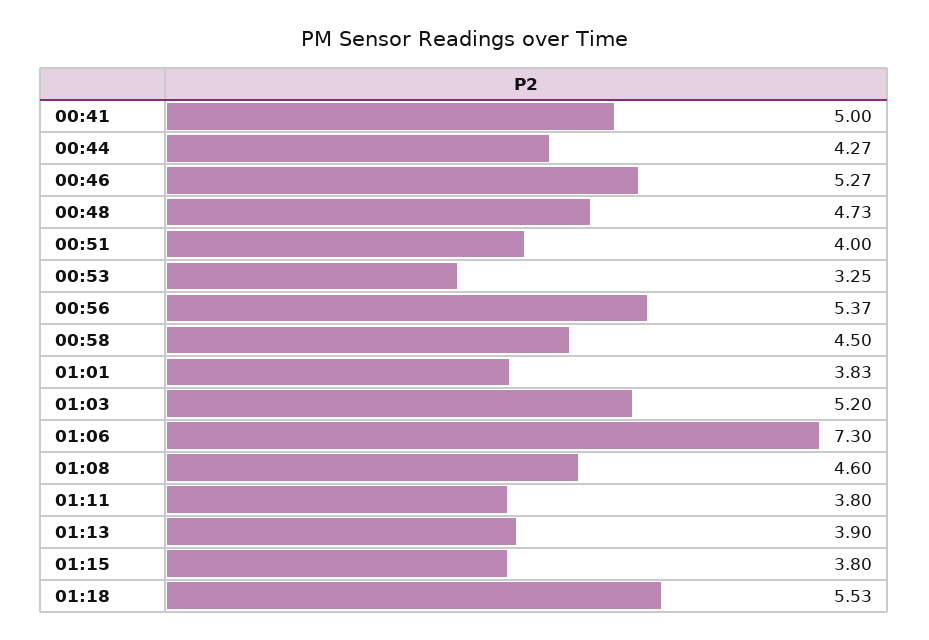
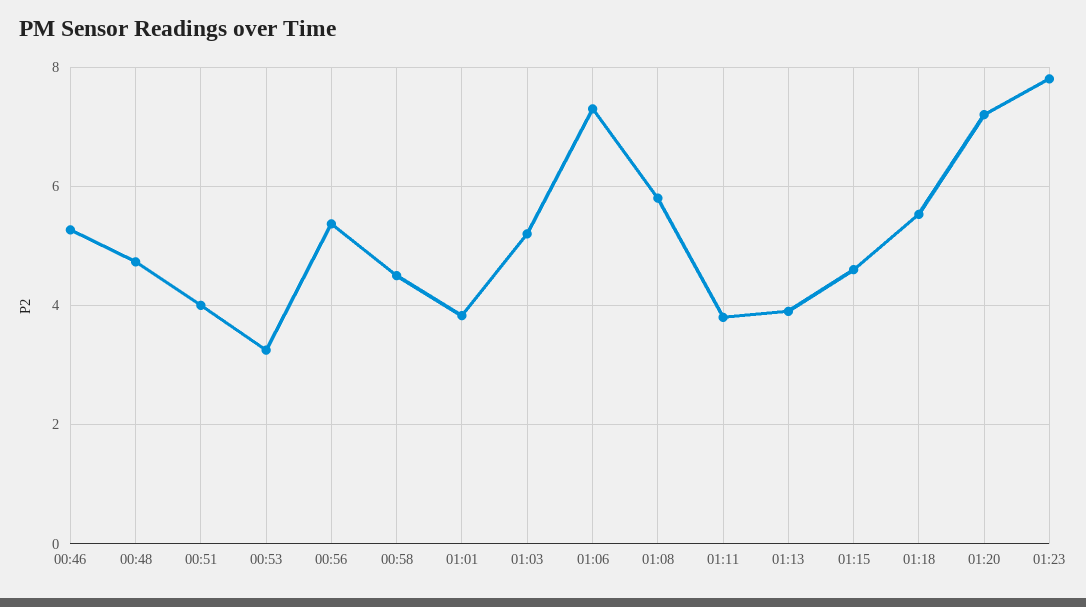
00:41: 5 -> none
00:44: 4.27 -> none
01:08: 4.6 -> 5.8
01:15: 3.8 -> 4.6
01:20: none -> 7.2
01:23: none -> 7.8

